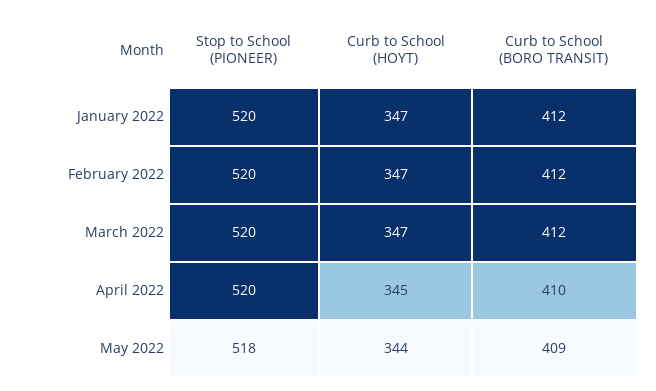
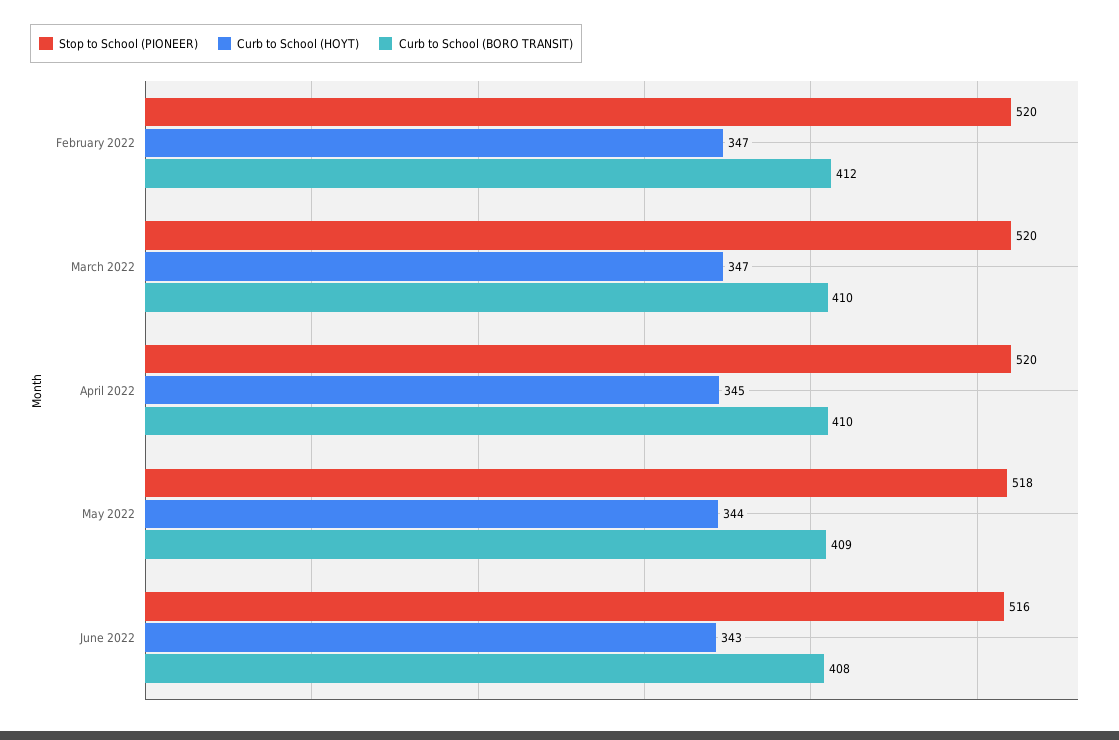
Stop to School (PIONEER), January 2022: 520 -> none
Curb to School (HOYT), January 2022: 347 -> none
Curb to School (BORO TRANSIT), January 2022: 412 -> none
Curb to School (BORO TRANSIT), March 2022: 412 -> 410
Stop to School (PIONEER), June 2022: none -> 516
Curb to School (HOYT), June 2022: none -> 343
Curb to School (BORO TRANSIT), June 2022: none -> 408

